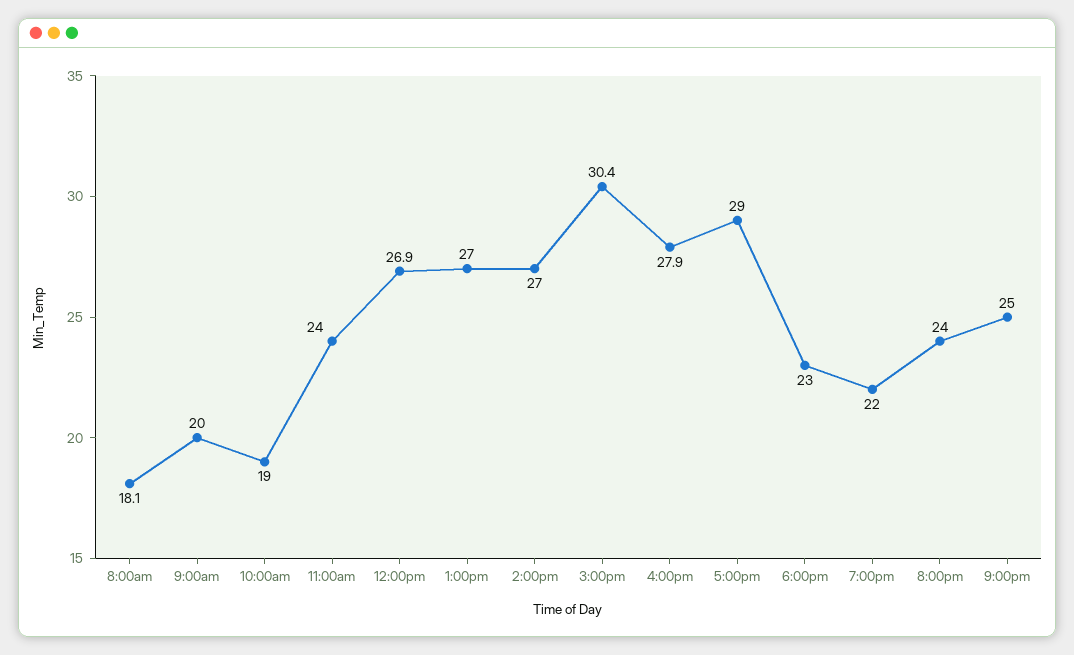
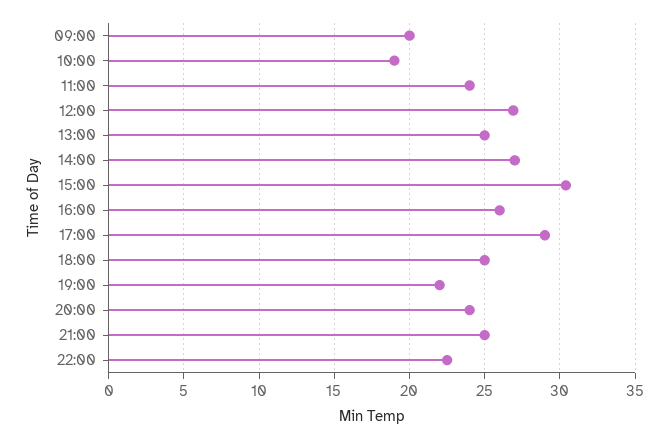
8:00am: 18.1 -> none
1:00pm: 27 -> 25
4:00pm: 27.9 -> 26
6:00pm: 23 -> 25
22:00: none -> 22.5

